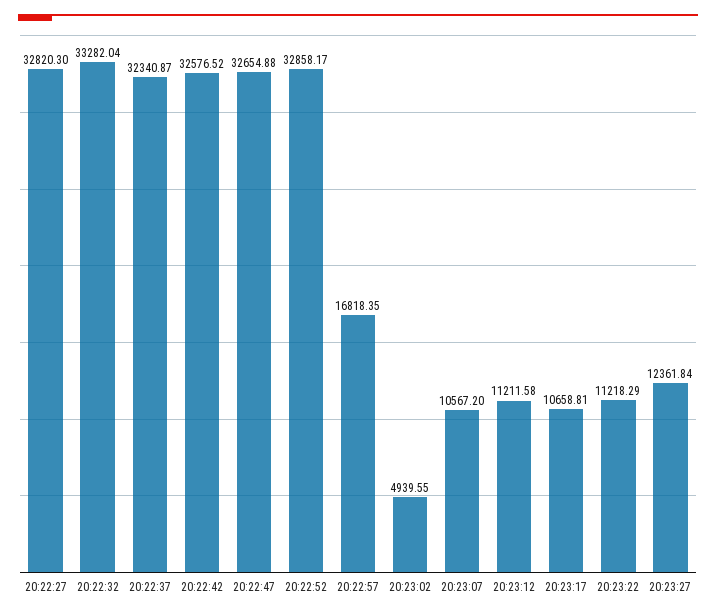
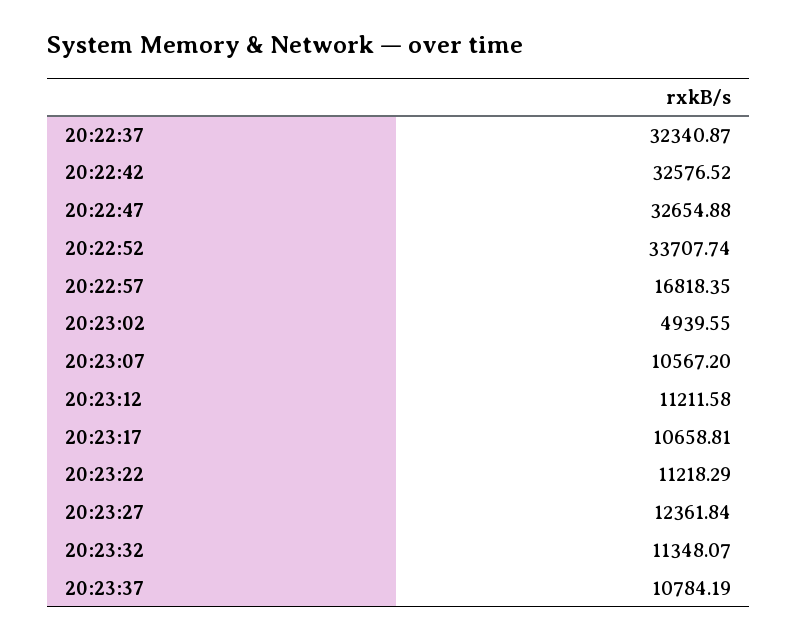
20:22:27: 32820.3 -> none
20:22:32: 33282.04 -> none
20:22:52: 32858.17 -> 33707.74
20:23:32: none -> 11348.07
20:23:37: none -> 10784.19

